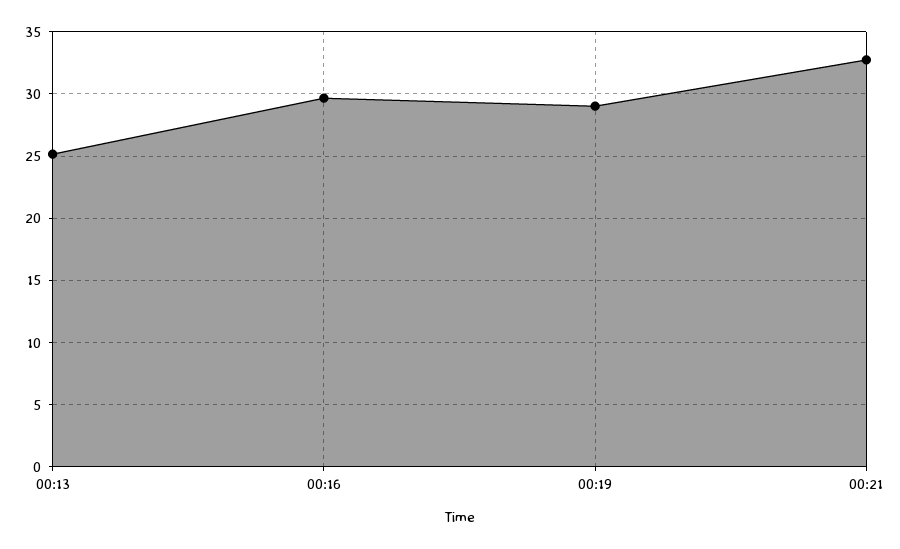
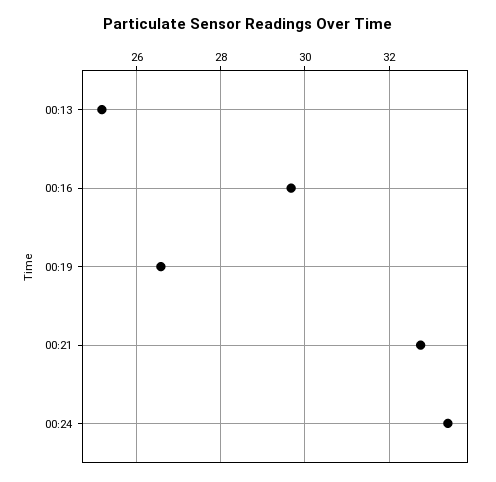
00:19: 29 -> 26.6
00:24: none -> 33.4

